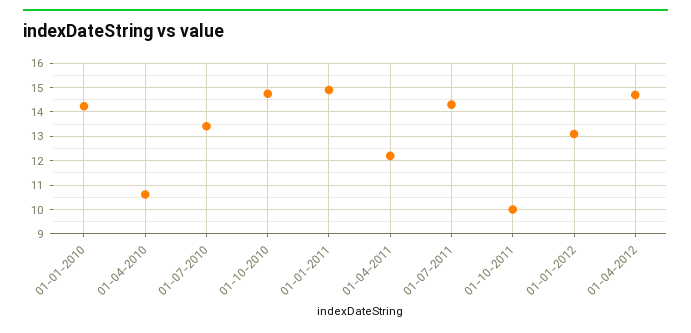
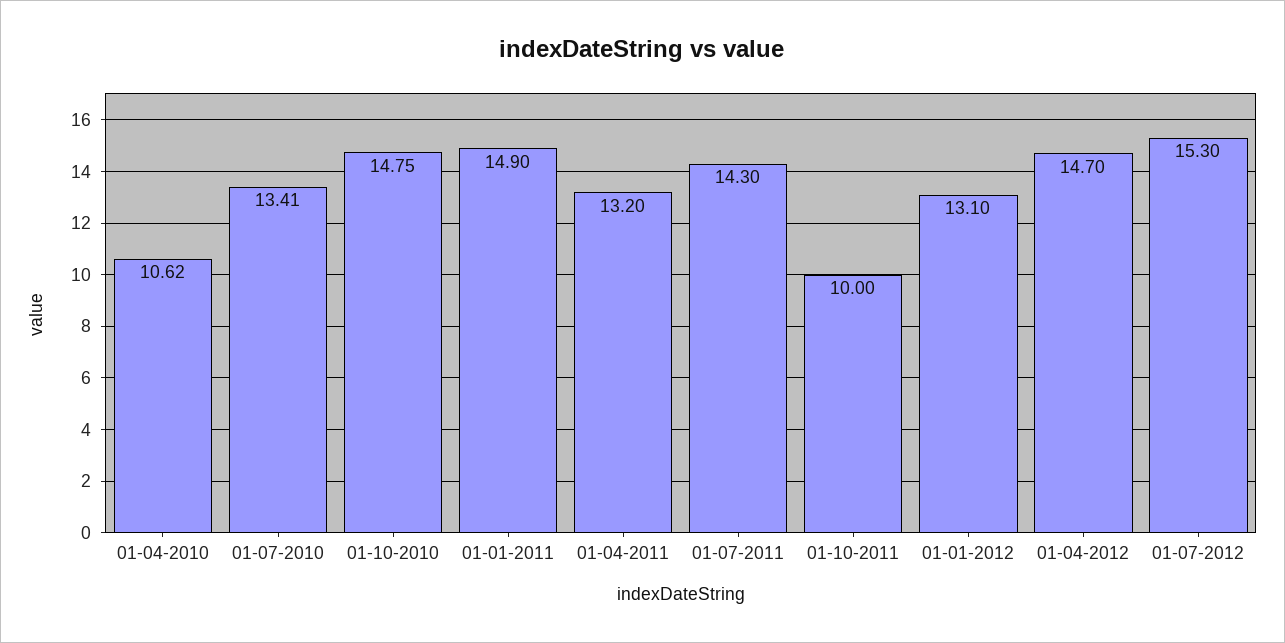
01-01-2010: 14.25 -> none
01-04-2011: 12.25 -> 13.2
01-07-2012: none -> 15.3

